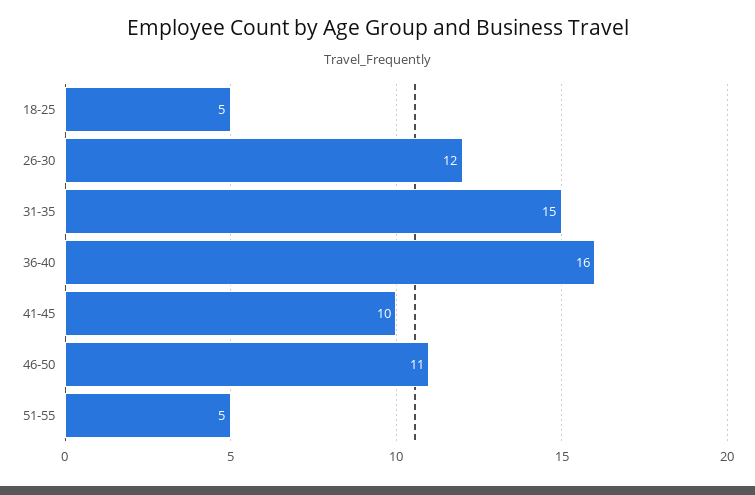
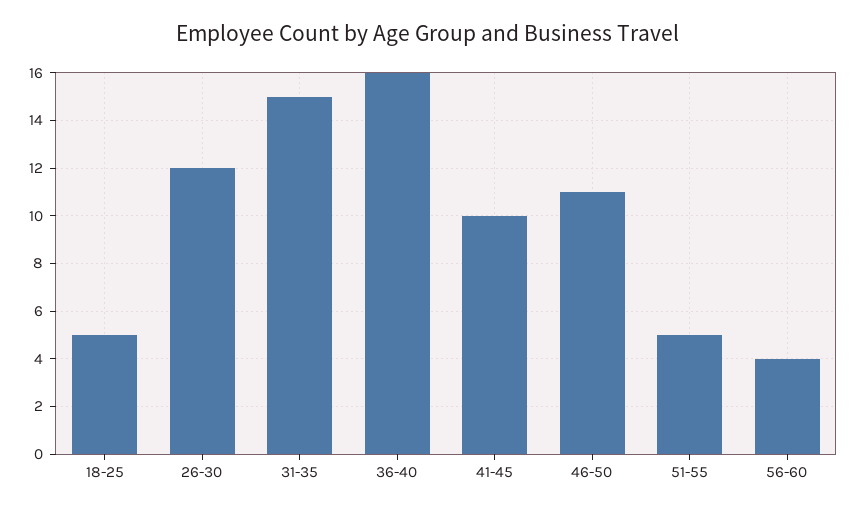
56-60: none -> 4

